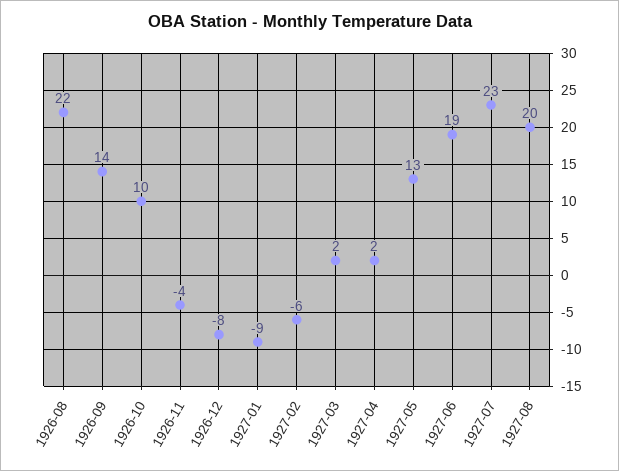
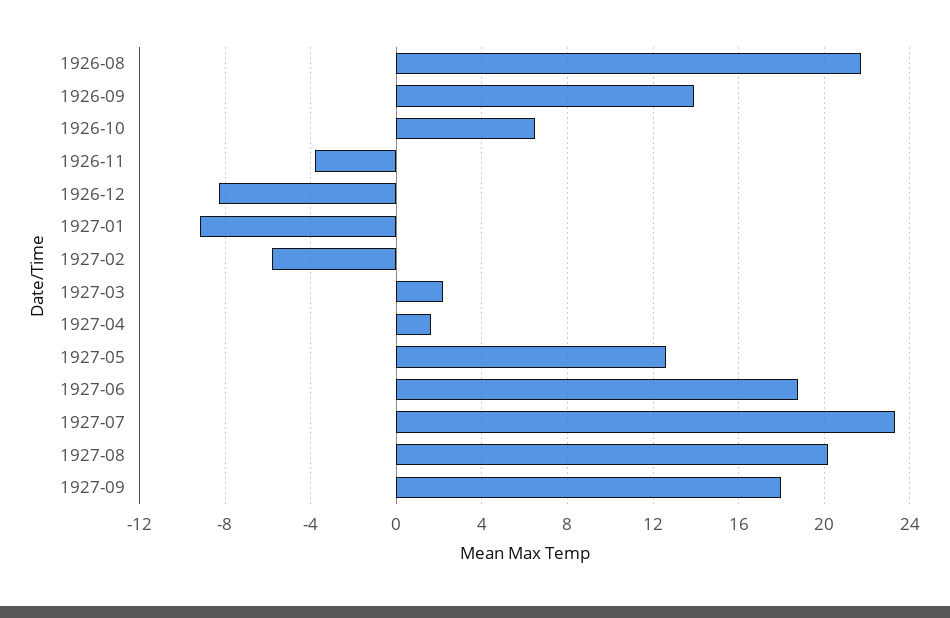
1926-10: 10 -> 6.5
1927-09: none -> 18

